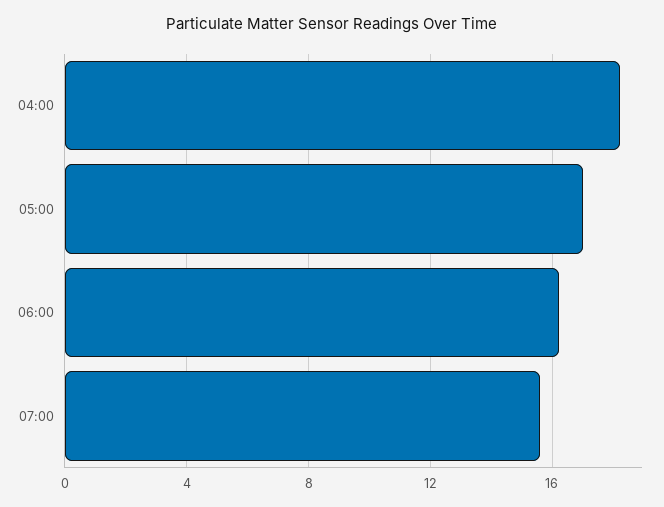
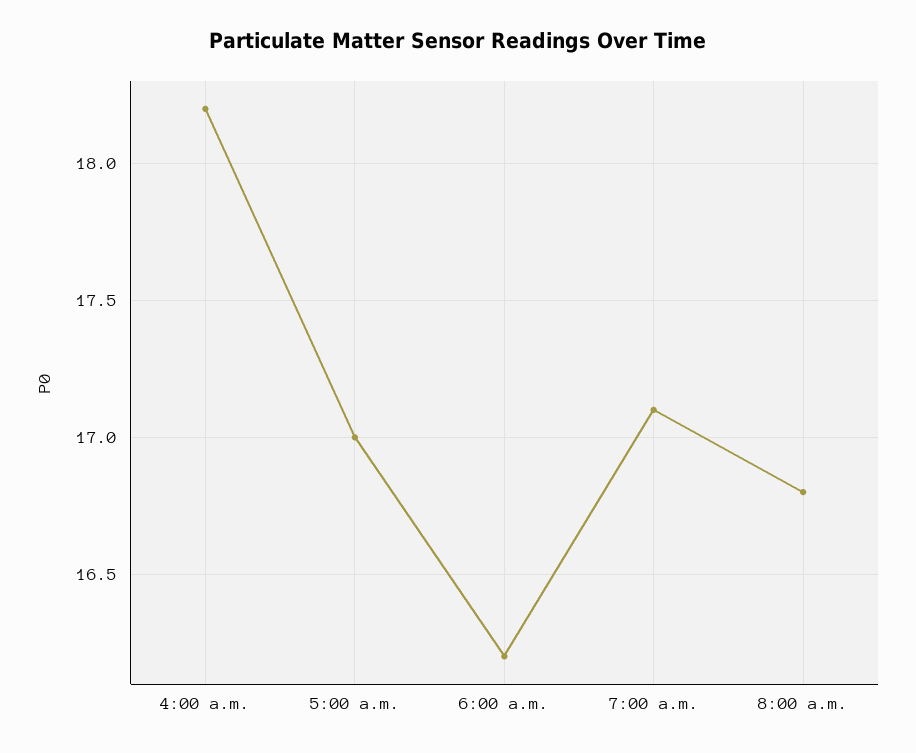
07:00: 15.5 -> 17.1
8:00 a.m.: none -> 16.8

